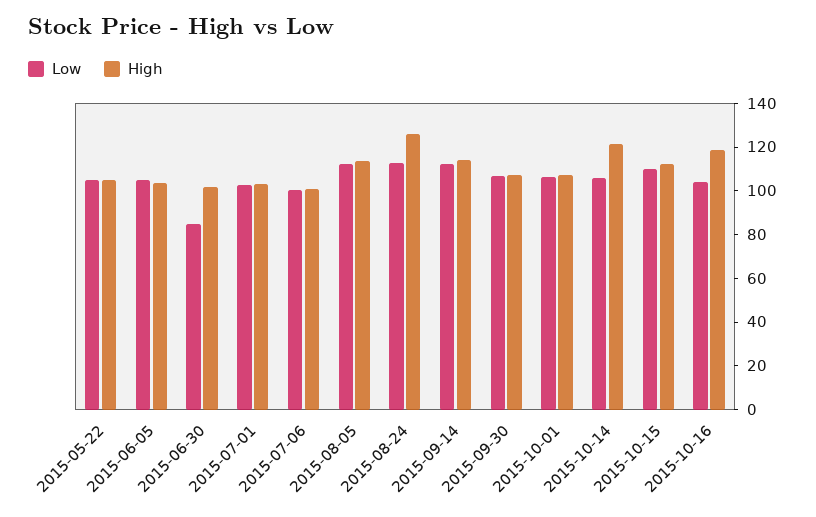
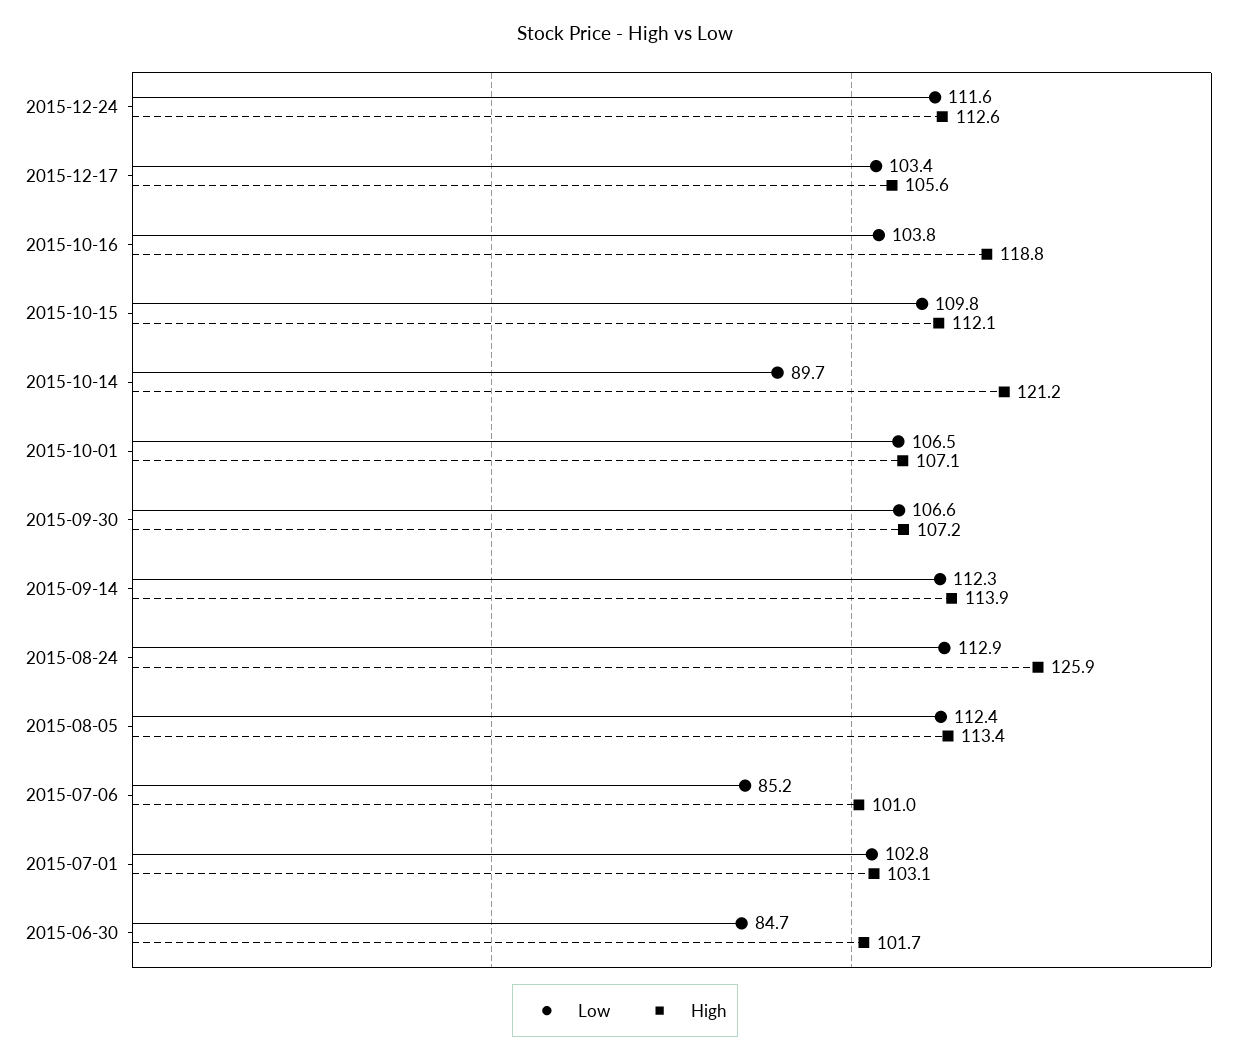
Low, 2015-05-22: 105 -> none
High, 2015-05-22: 105 -> none
Low, 2015-06-05: 105 -> none
High, 2015-06-05: 105 -> none
Low, 2015-07-06: 100 -> 85.2
Low, 2015-10-14: 105 -> 89.7
Low, 2015-12-24: none -> 111.6
High, 2015-12-24: none -> 112.6
Low, 2015-12-17: none -> 103.4
High, 2015-12-17: none -> 105.6

